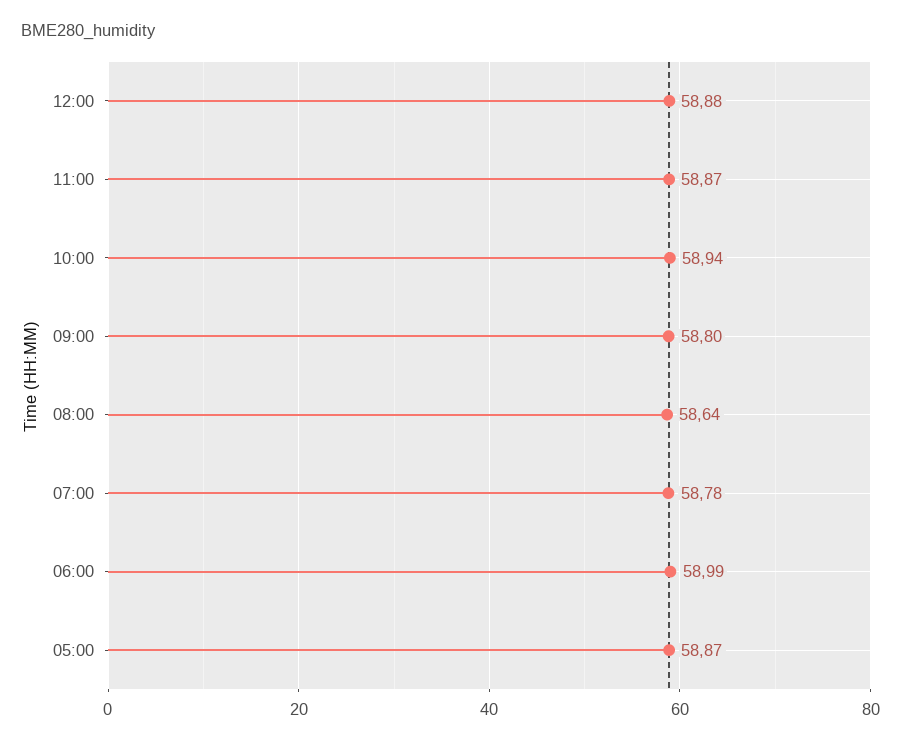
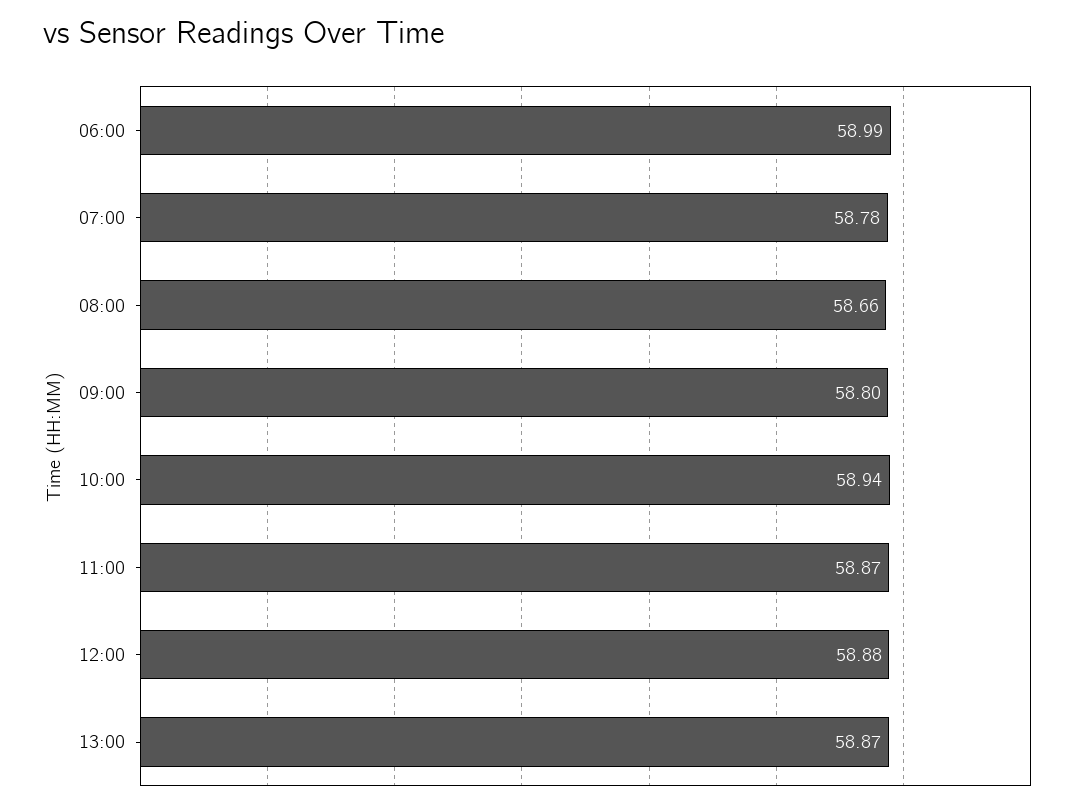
08:00: 58.64 -> 58.66
05:00: 58.87 -> none
13:00: none -> 58.87

